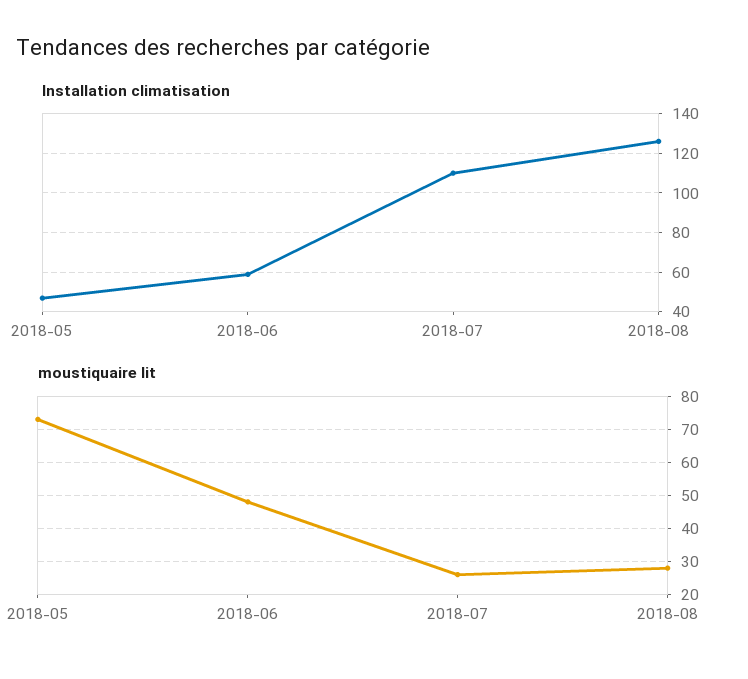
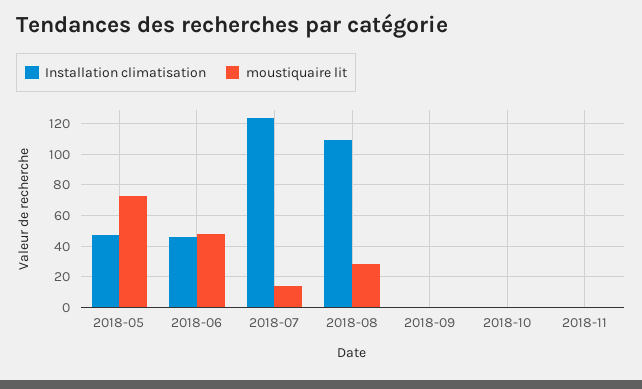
Installation climatisation, 2018-06: 60 -> 45
Installation climatisation, 2018-07: 110 -> 125
Installation climatisation, 2018-08: 125 -> 110
moustiquaire lit, 2018-07: 25 -> 15
Installation climatisation, 2018-09: none -> 0
moustiquaire lit, 2018-09: none -> 0
Installation climatisation, 2018-10: none -> 0
moustiquaire lit, 2018-10: none -> 0
Installation climatisation, 2018-11: none -> 0
moustiquaire lit, 2018-11: none -> 0

